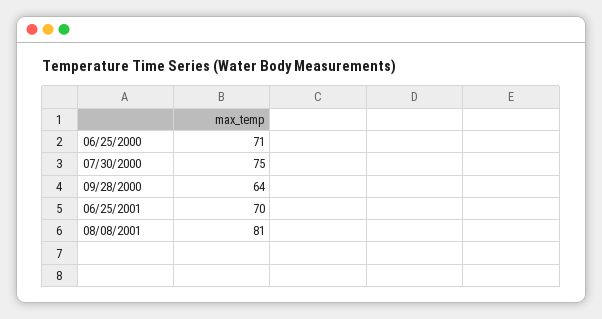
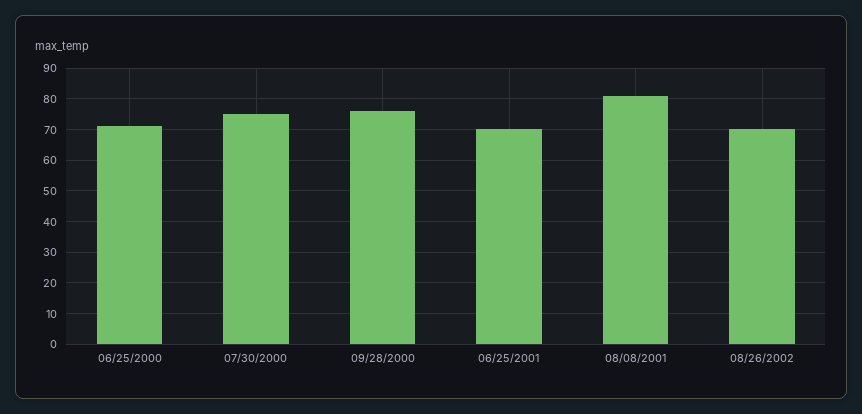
09/28/2000: 64 -> 75
08/26/2002: none -> 70

